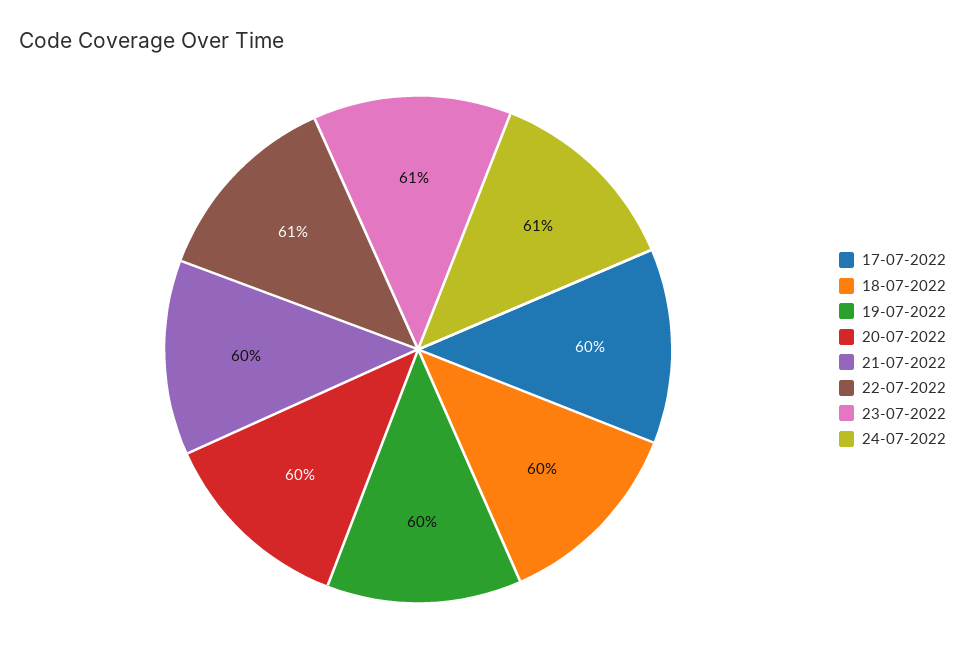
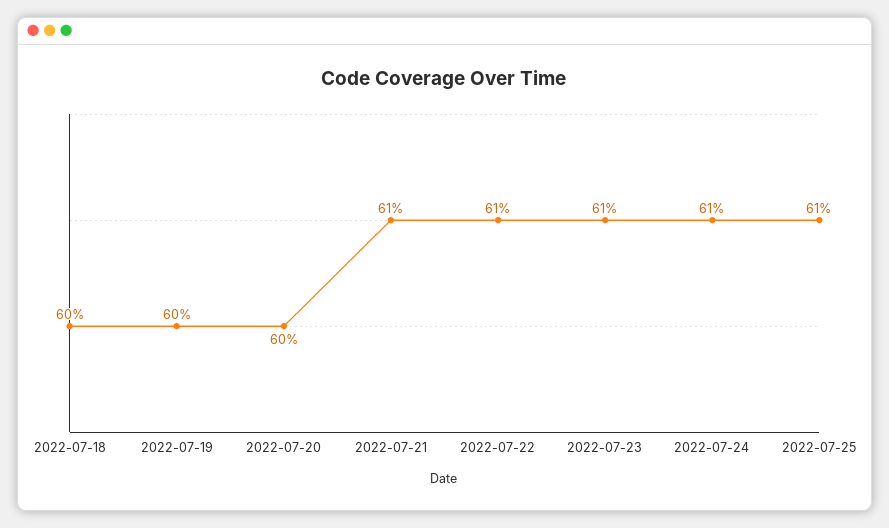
17-07-2022: 60 -> none
21-07-2022: 60 -> 61
2022-07-25: none -> 61

